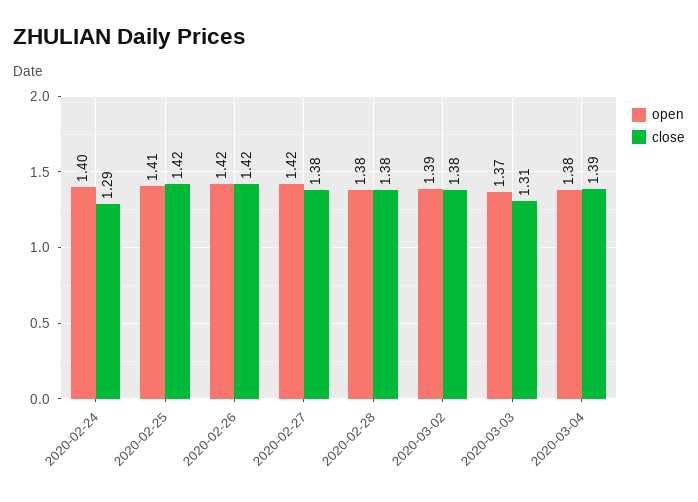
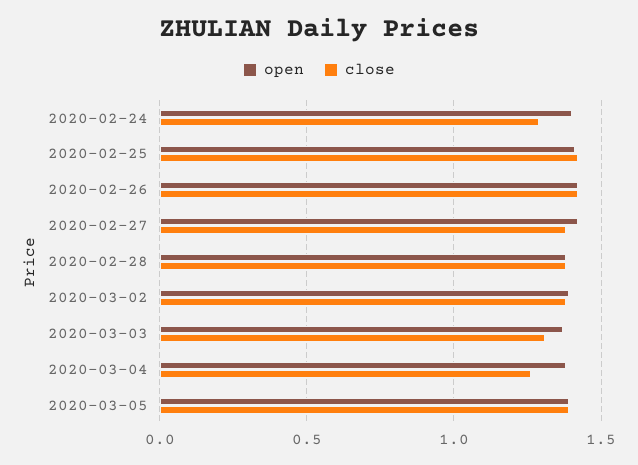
close, 2020-03-04: 1.39 -> 1.25
open, 2020-03-05: none -> 1.4
close, 2020-03-05: none -> 1.4

